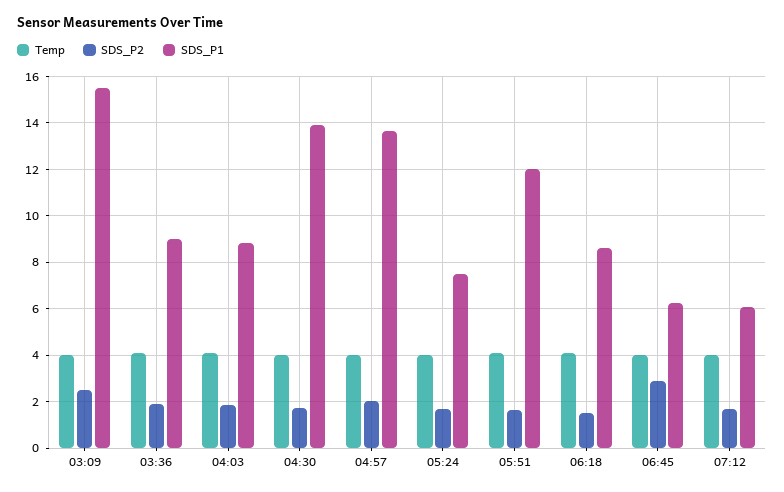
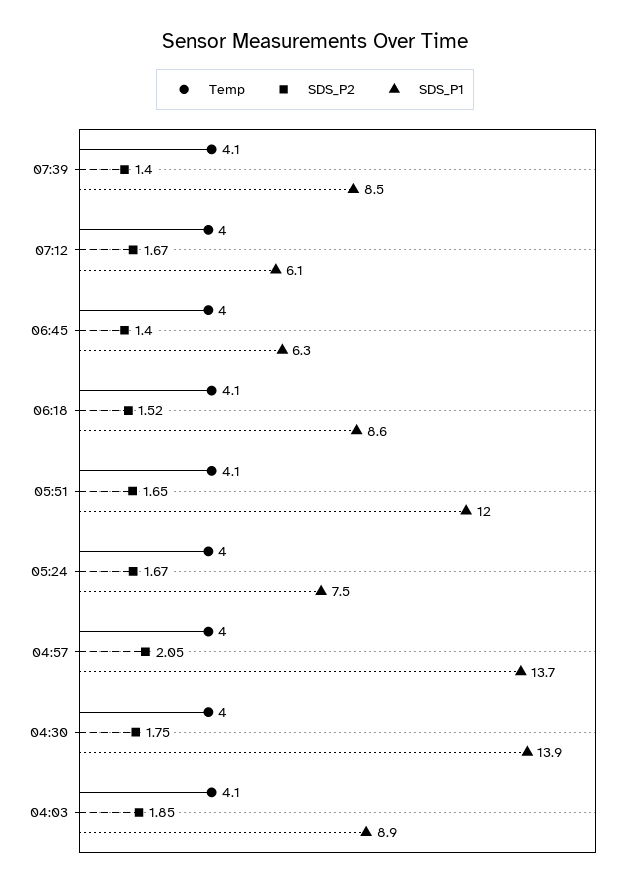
Temp, 03:09: 4 -> none
SDS_P2, 03:09: 2.5 -> none
SDS_P1, 03:09: 15.5 -> none
Temp, 03:36: 4 -> none
SDS_P2, 03:36: 2 -> none
SDS_P1, 03:36: 9 -> none
SDS_P2, 06:45: 3 -> 1.4
Temp, 07:39: none -> 4.1
SDS_P2, 07:39: none -> 1.4
SDS_P1, 07:39: none -> 8.5

